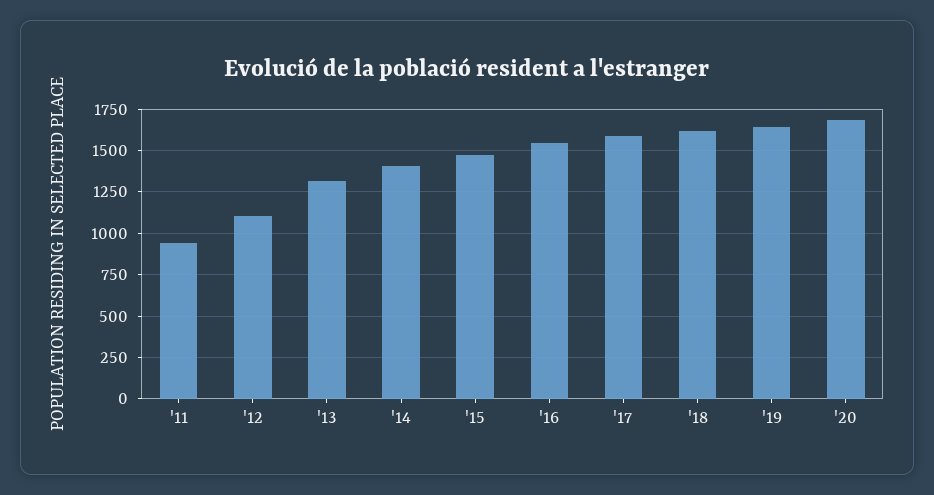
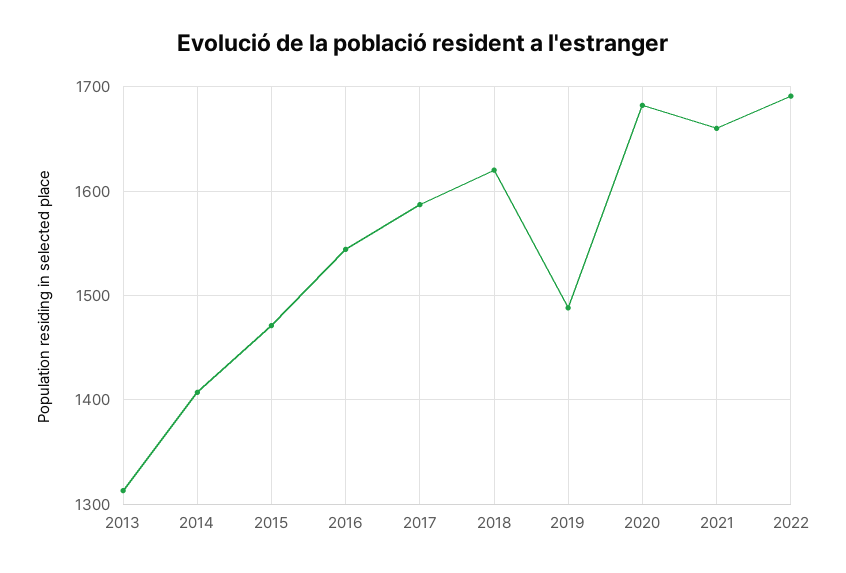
'11: 950 -> none
'12: 1100 -> none
'19: 1650 -> 1490
2021: none -> 1660
2022: none -> 1690

